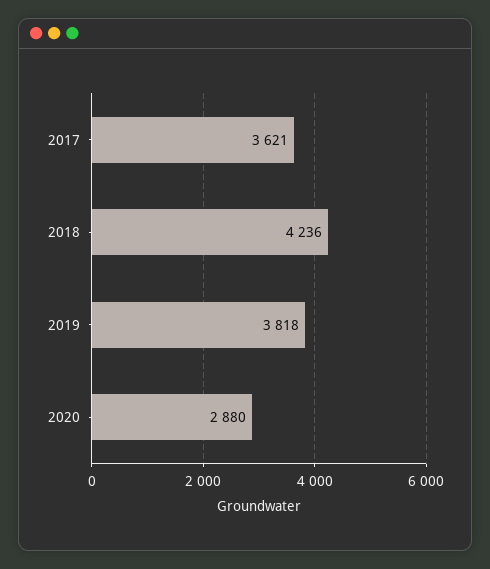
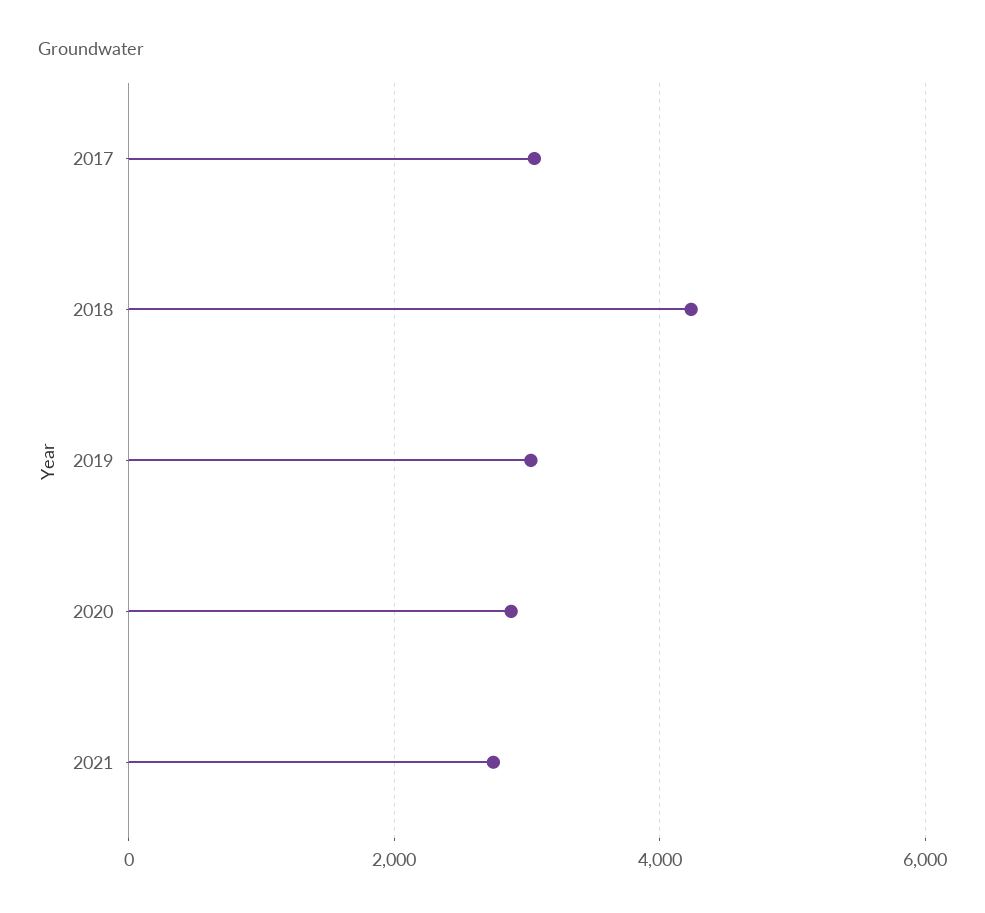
2017: 3621 -> 3000
2019: 3818 -> 3000
2021: none -> 2800

